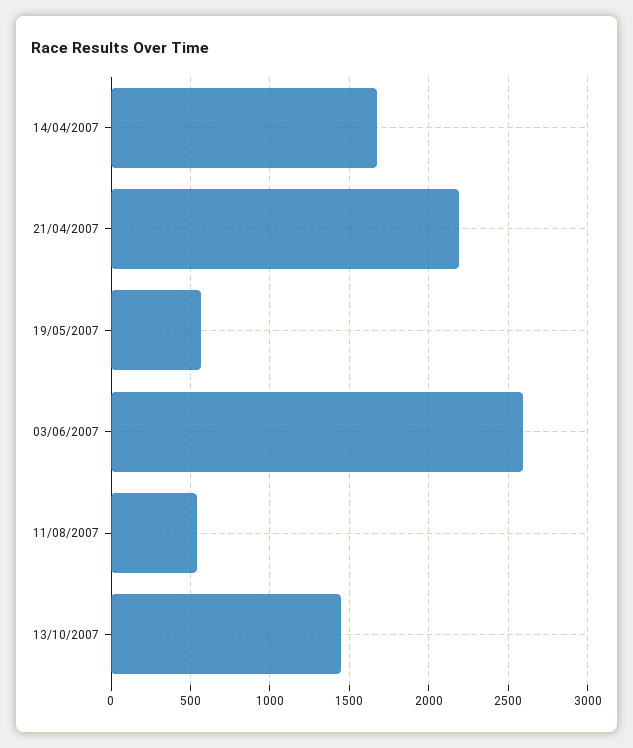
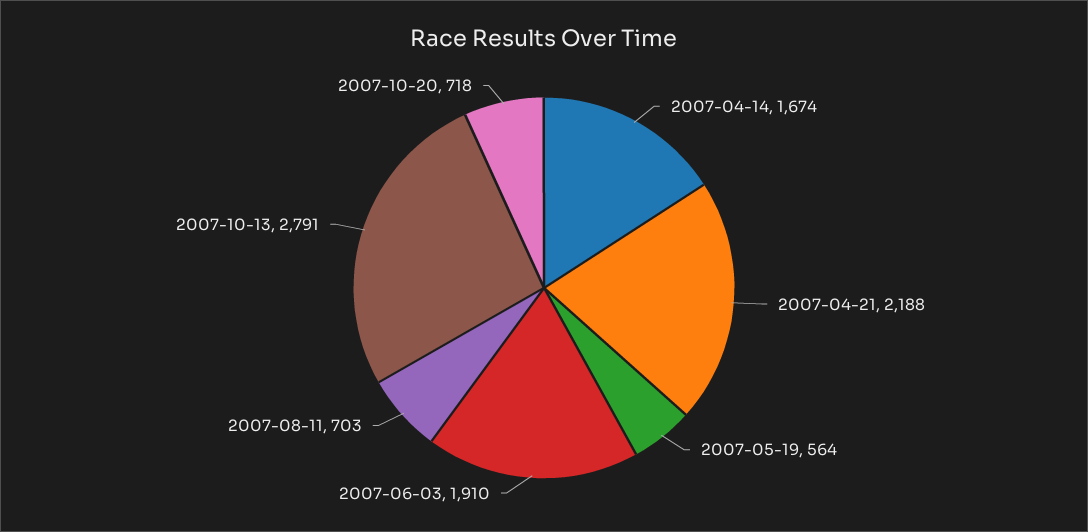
03/06/2007: 2600 -> 1910
11/08/2007: 550 -> 703
13/10/2007: 1450 -> 2791
2007-10-20: none -> 718

